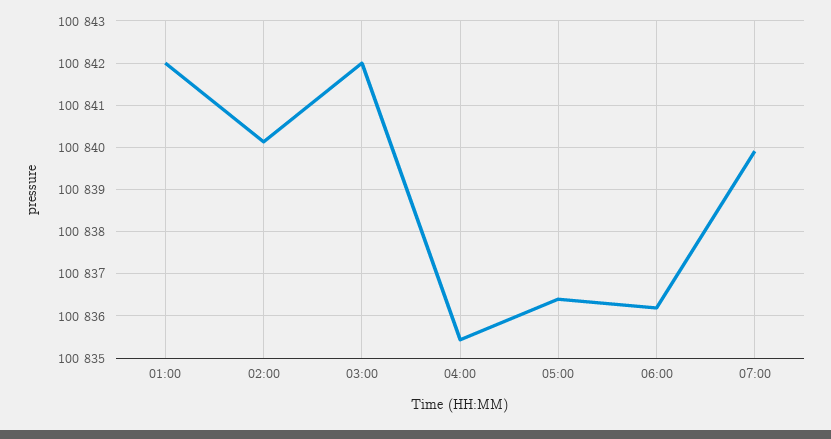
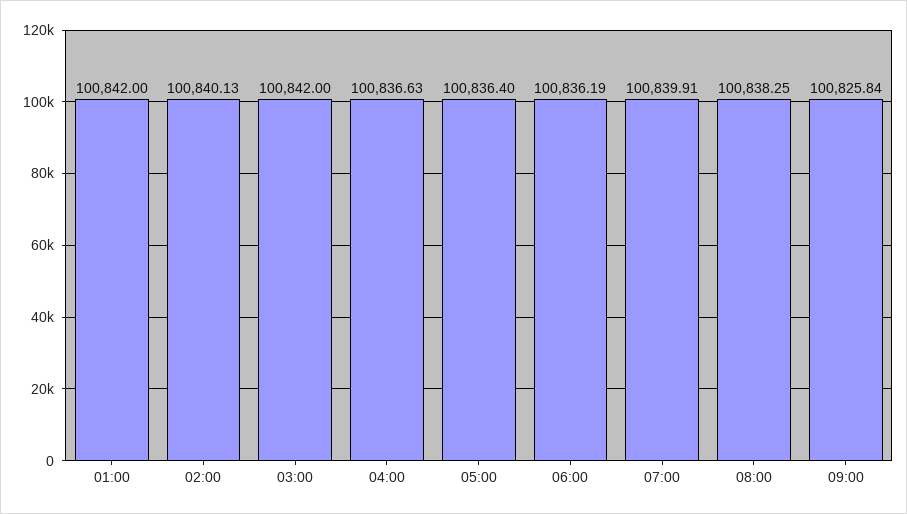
04:00: 100835.4 -> 100836.63
08:00: none -> 100838.25
09:00: none -> 100825.84

